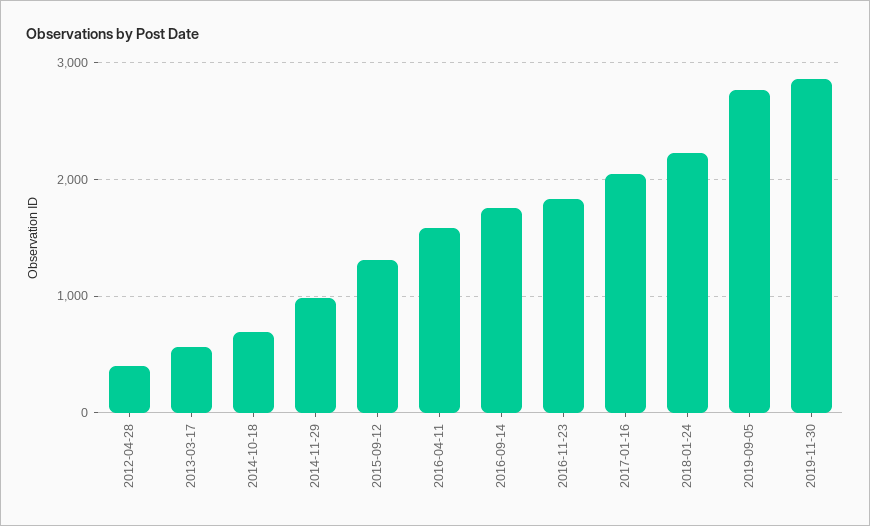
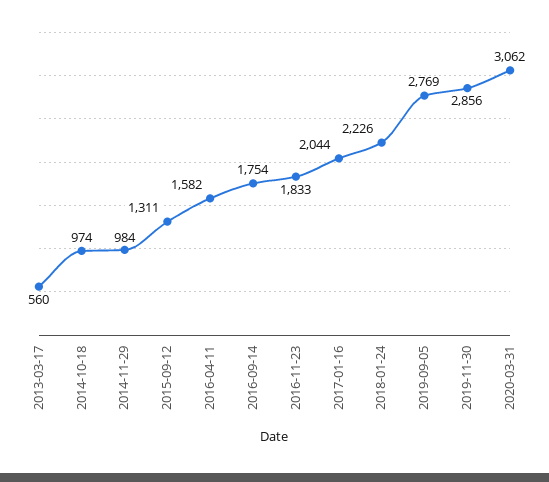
2012-04-28: 400 -> none
2014-10-18: 700 -> 974
2020-03-31: none -> 3062

